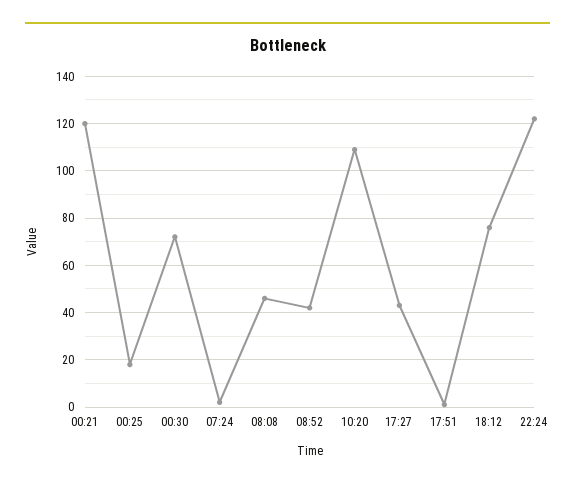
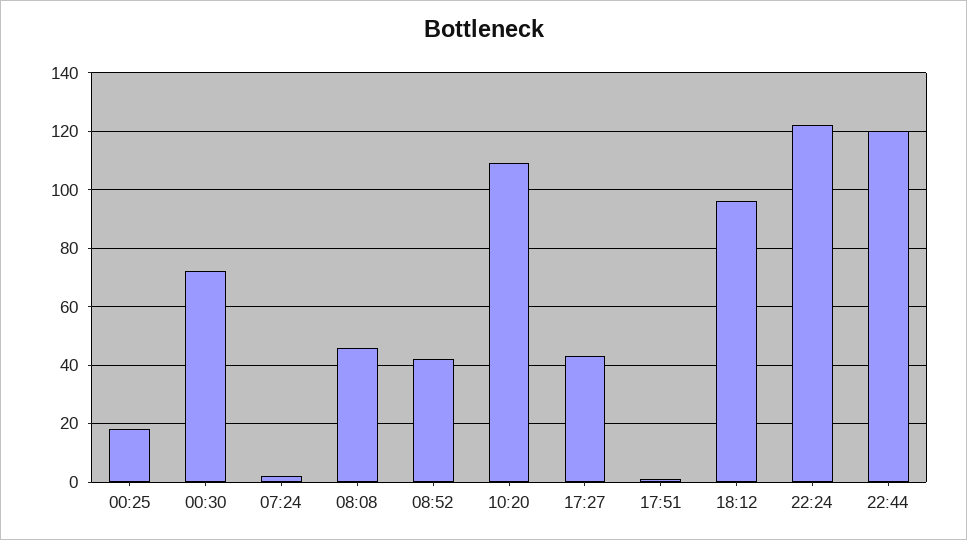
00:21: 120 -> none
18:12: 75 -> 95
22:44: none -> 120

